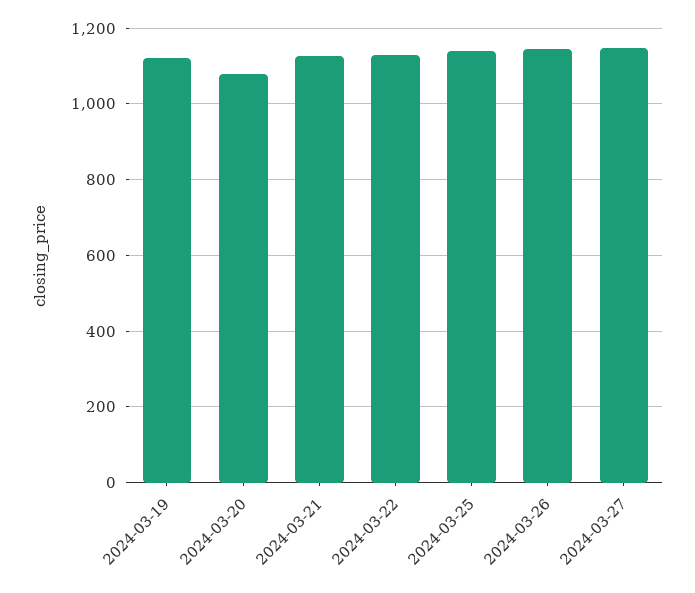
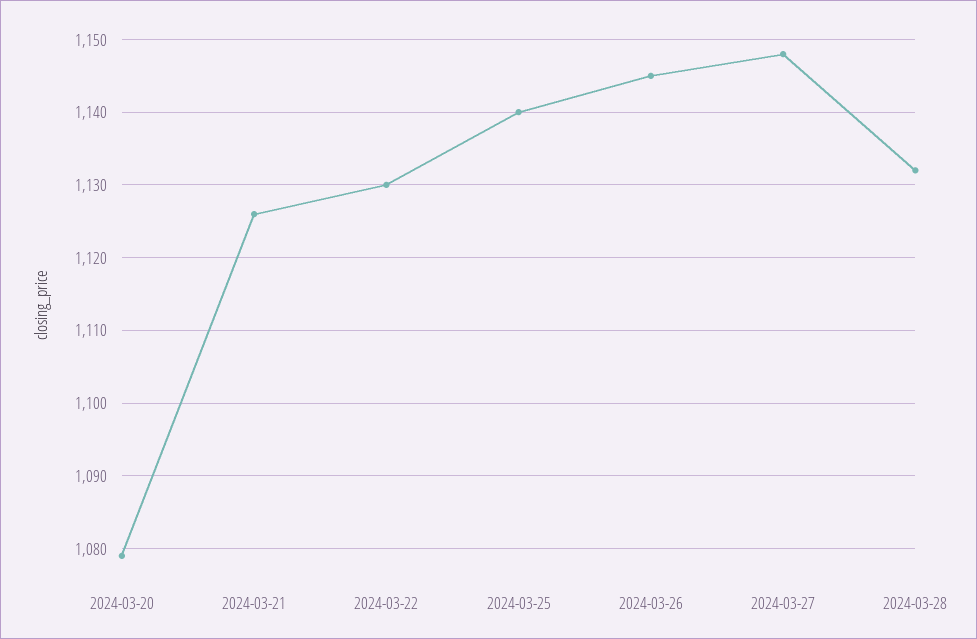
2024-03-19: 1120 -> none
2024-03-28: none -> 1132

